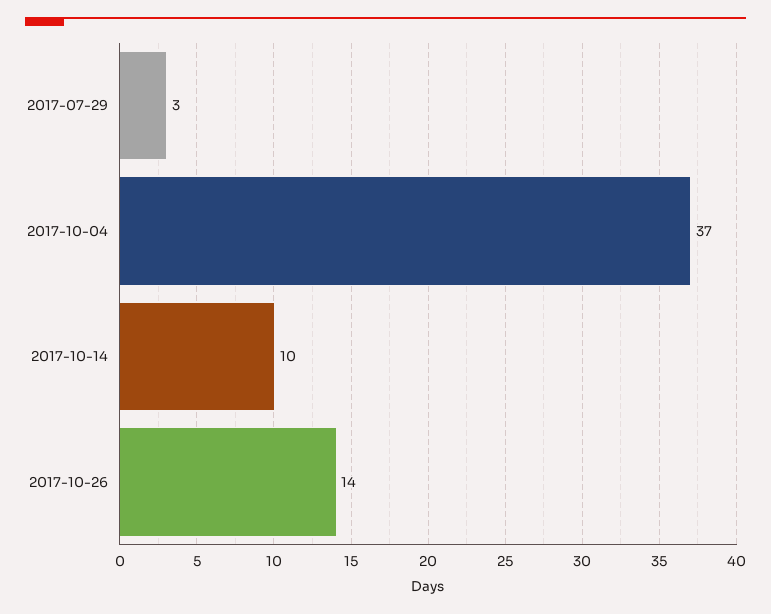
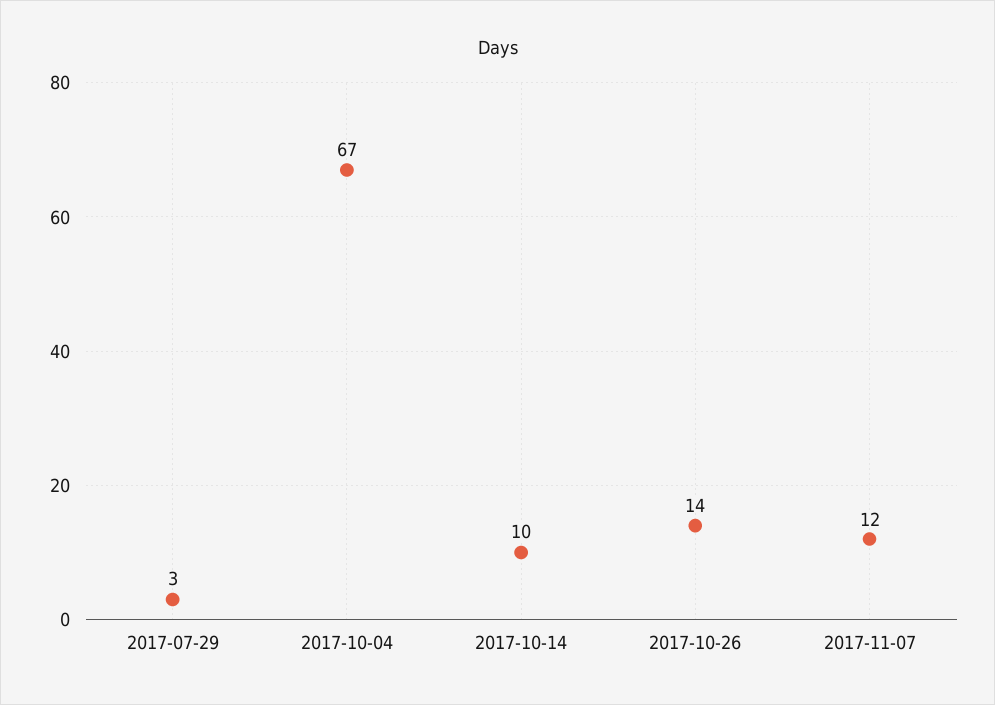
2017-10-04: 37 -> 67
2017-11-07: none -> 12

